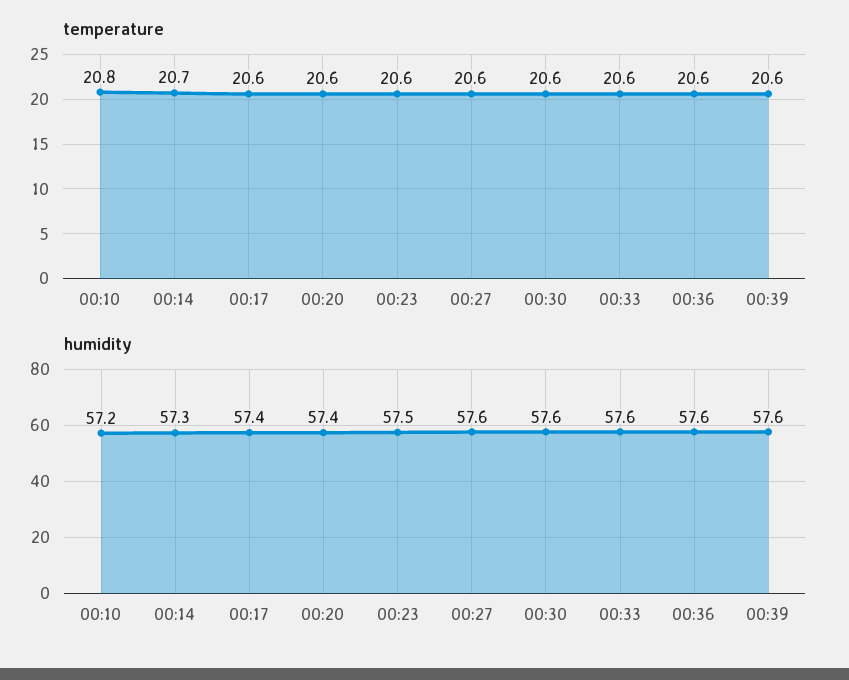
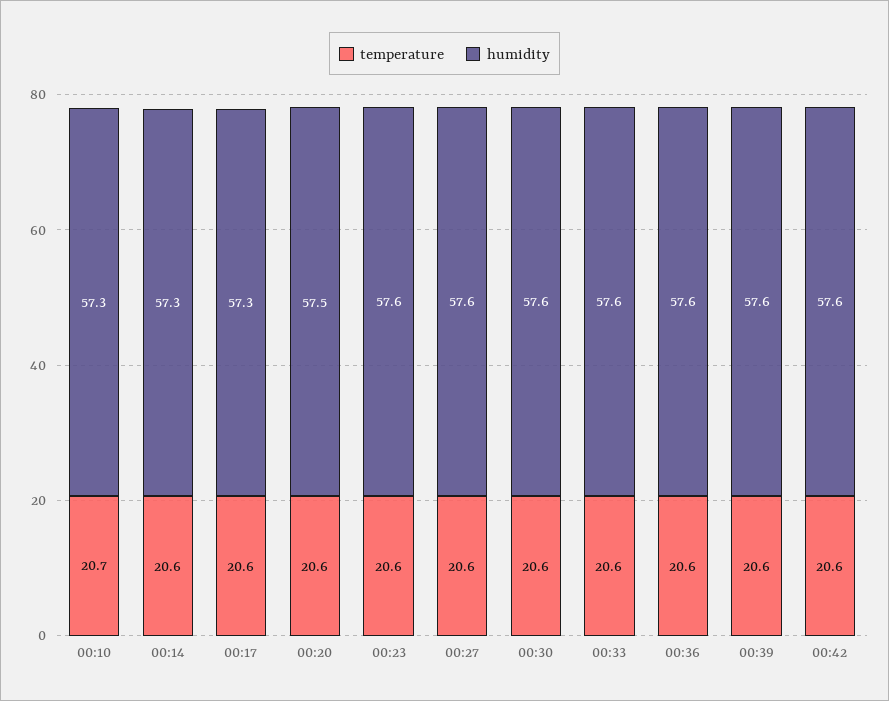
temperature, 00:10: 20.8 -> 20.7
temperature, 00:14: 20.7 -> 20.6
humidity, 00:10: 57.2 -> 57.3
humidity, 00:17: 57.4 -> 57.3
humidity, 00:20: 57.4 -> 57.5
humidity, 00:23: 57.5 -> 57.6
temperature, 00:42: none -> 20.6
humidity, 00:42: none -> 57.6

